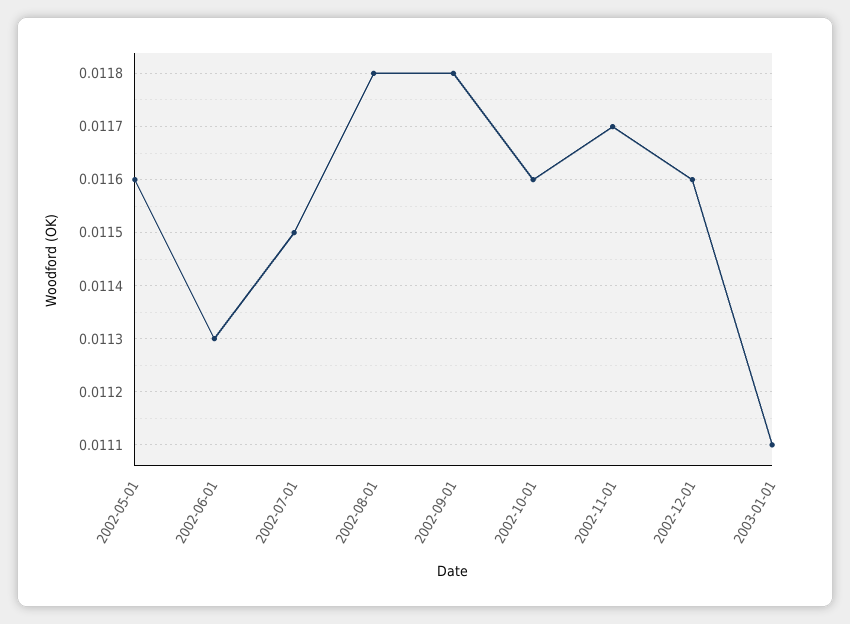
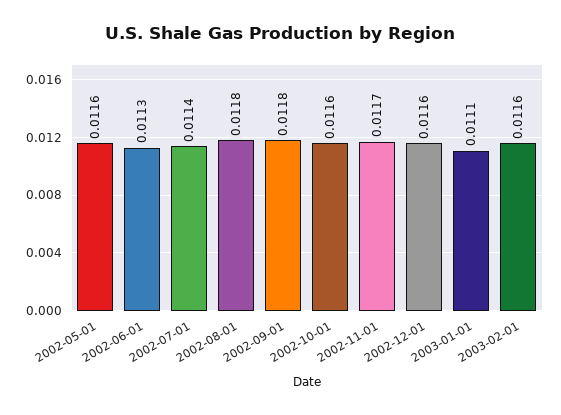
2002-07-01: 0.0115 -> 0.0114
2003-02-01: none -> 0.0116

